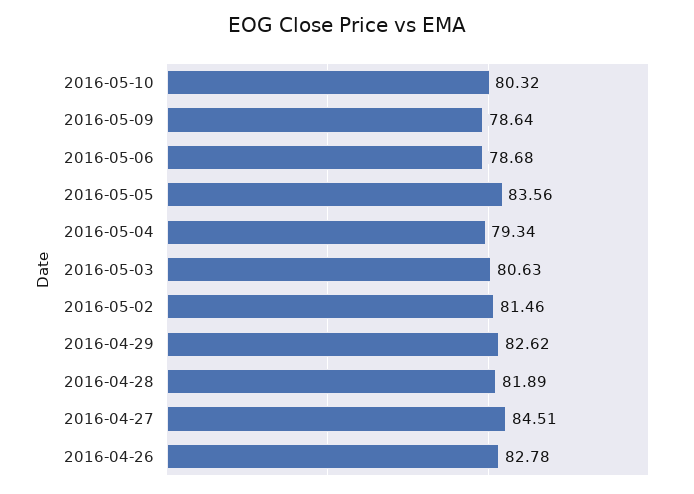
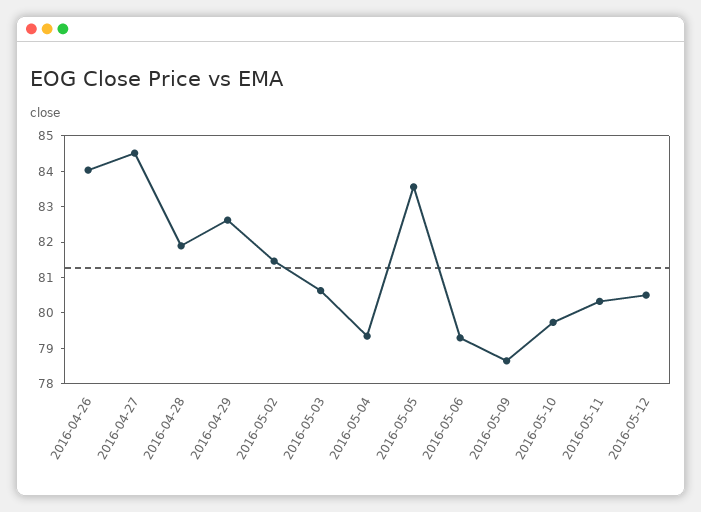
2016-05-10: 80.32 -> 79.75
2016-05-06: 78.68 -> 79.25
2016-04-26: 82.78 -> 84
2016-05-11: none -> 80.25
2016-05-12: none -> 80.5

